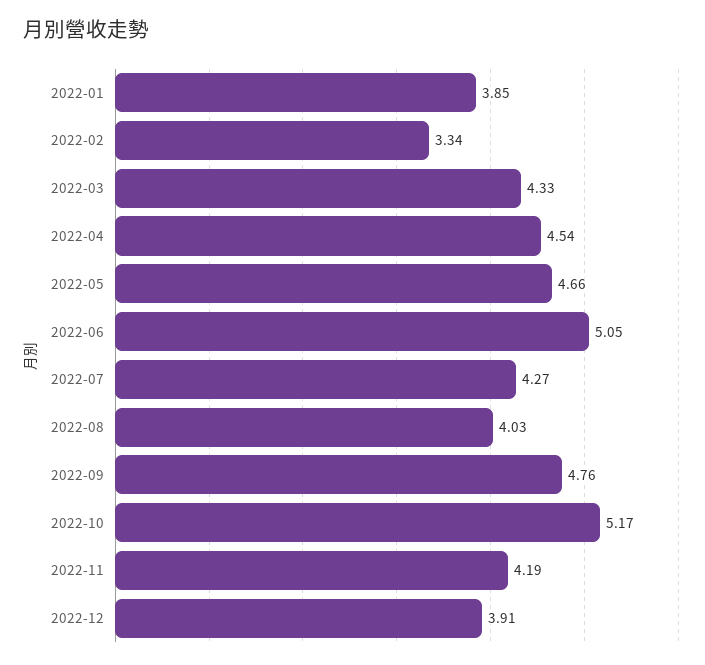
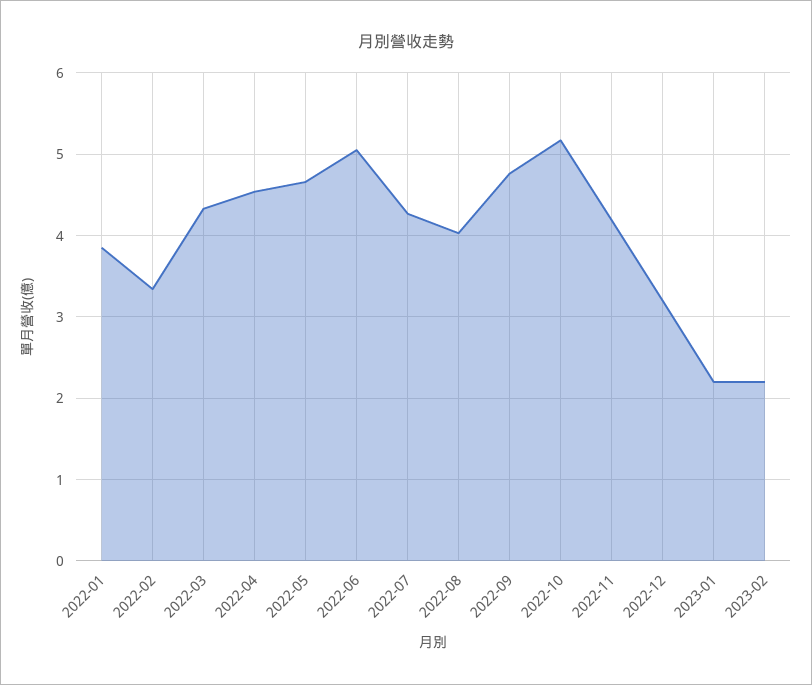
2022-12: 3.91 -> 3.2
2023-01: none -> 2.2
2023-02: none -> 2.2

